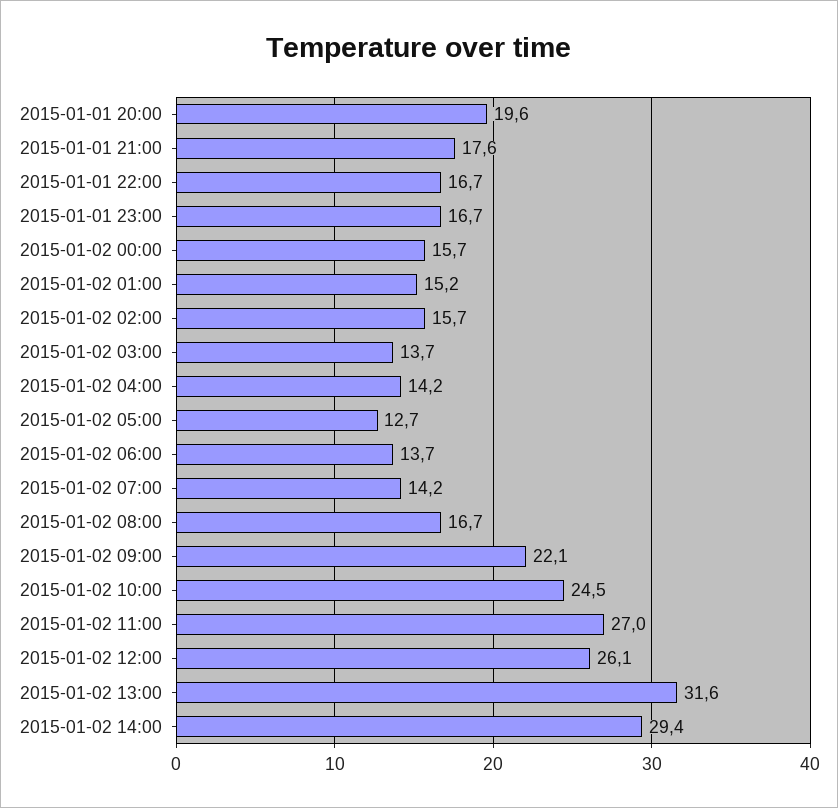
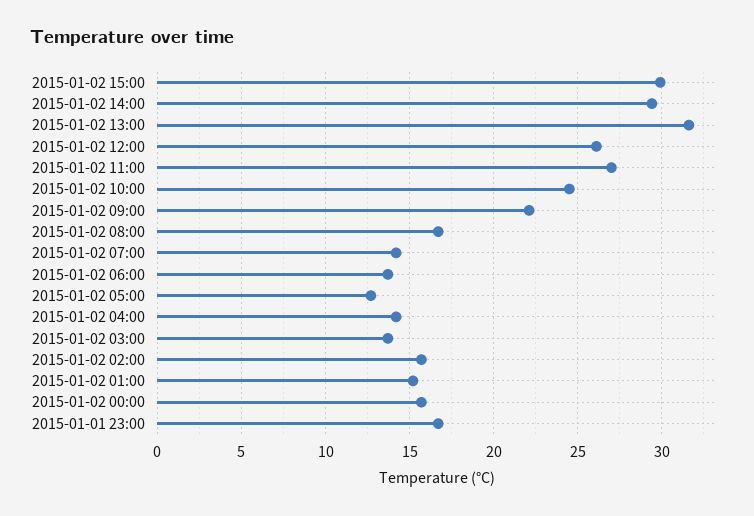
2015-01-01 20:00: 19.6 -> none
2015-01-01 21:00: 17.6 -> none
2015-01-01 22:00: 16.7 -> none
2015-01-02 15:00: none -> 30

